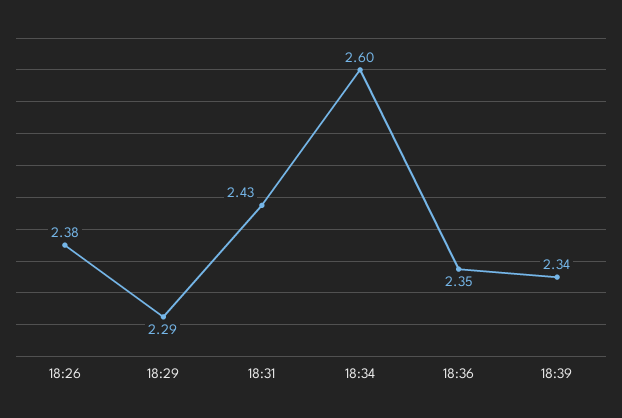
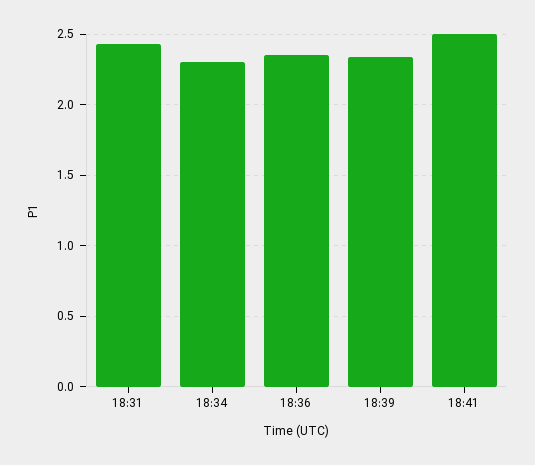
18:26: 2.38 -> none
18:29: 2.29 -> none
18:34: 2.6 -> 2.3
18:41: none -> 2.5

